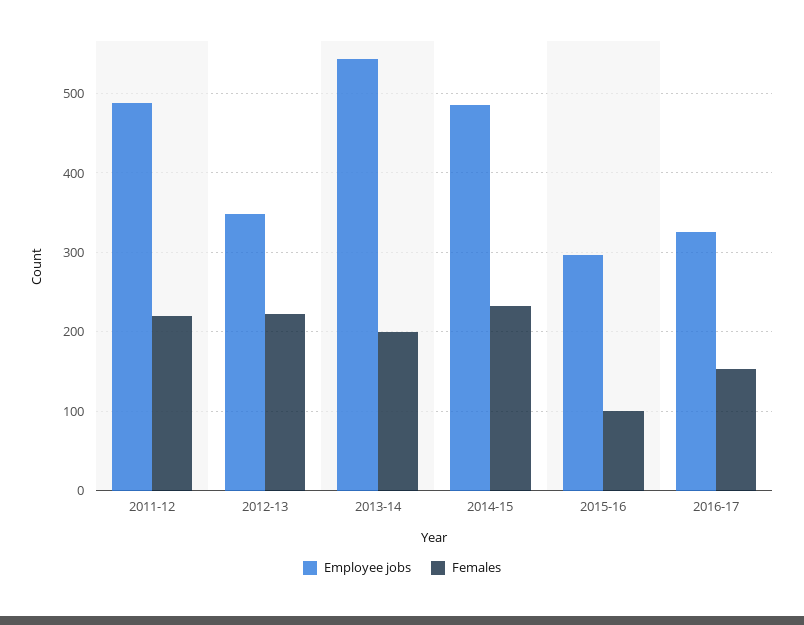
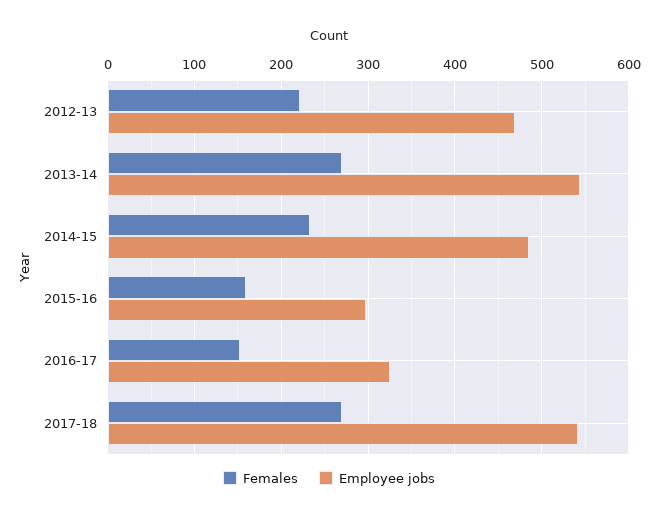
Employee jobs, 2011-12: 490 -> none
Females, 2011-12: 220 -> none
Employee jobs, 2012-13: 350 -> 470
Females, 2013-14: 200 -> 270
Females, 2015-16: 100 -> 160
Females, 2017-18: none -> 270
Employee jobs, 2017-18: none -> 540

